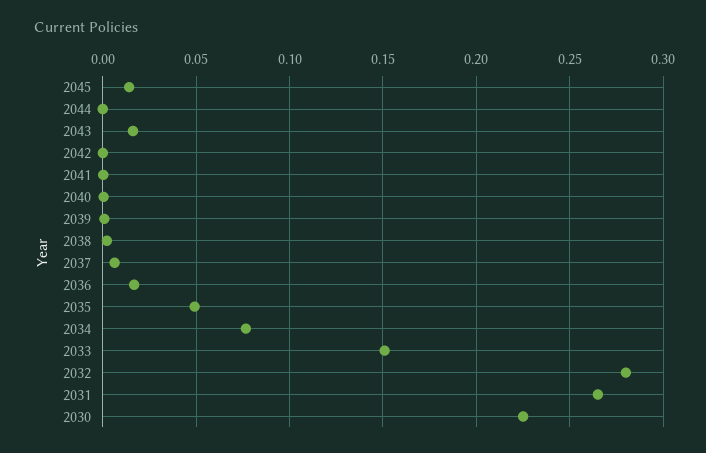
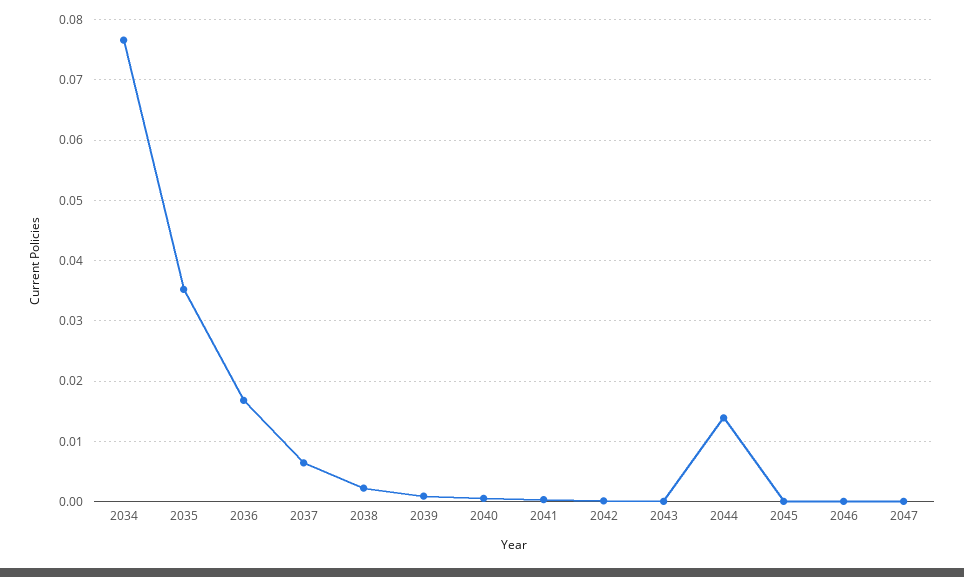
2045: 0.015 -> 0
2044: 0 -> 0.014
2043: 0.015 -> 0
2035: 0.05 -> 0.035
2033: 0.15 -> none
2032: 0.28 -> none
2031: 0.265 -> none
2030: 0.225 -> none
2046: none -> 0
2047: none -> 0

